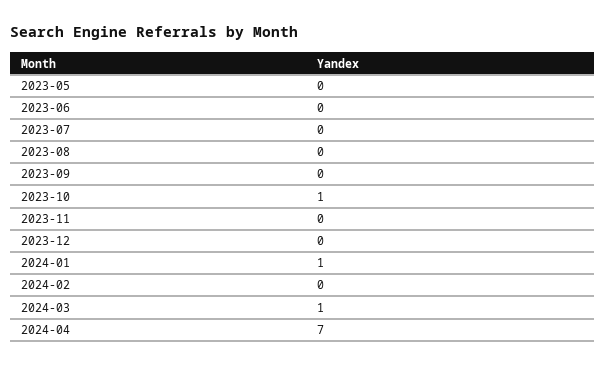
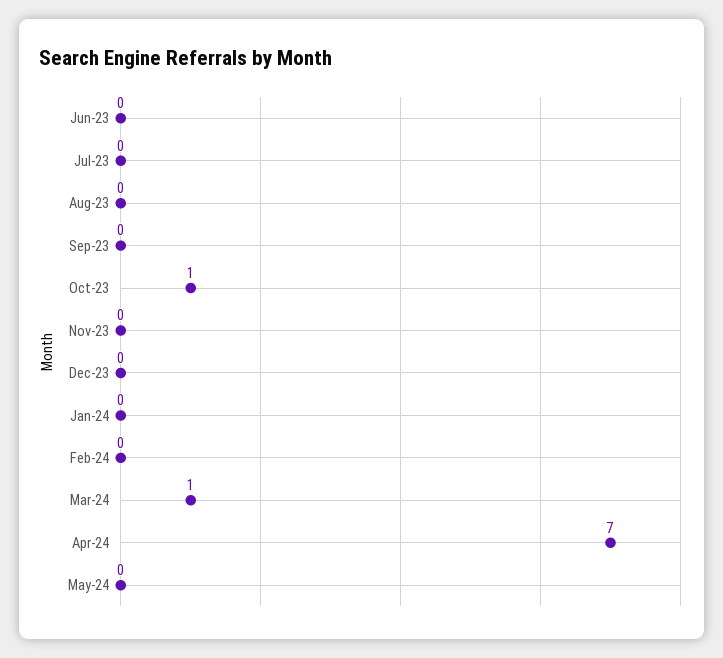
2023-05: 0 -> none
2024-01: 1 -> 0
May-24: none -> 0

